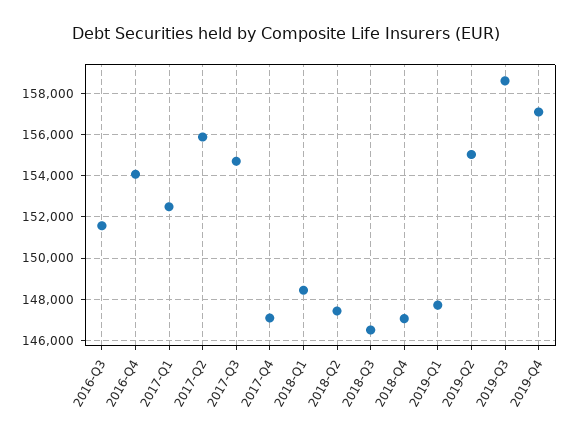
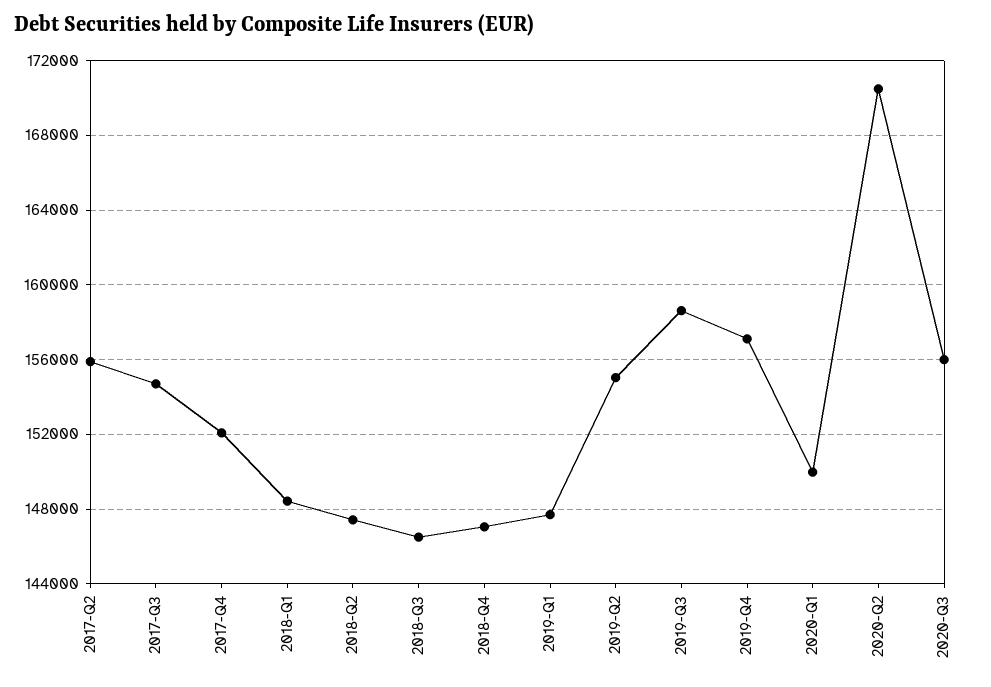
2016-Q3: 151500 -> none
2016-Q4: 154000 -> none
2017-Q1: 152500 -> none
2017-Q4: 147000 -> 152000
2020-Q1: none -> 150000
2020-Q2: none -> 170500
2020-Q3: none -> 156000

